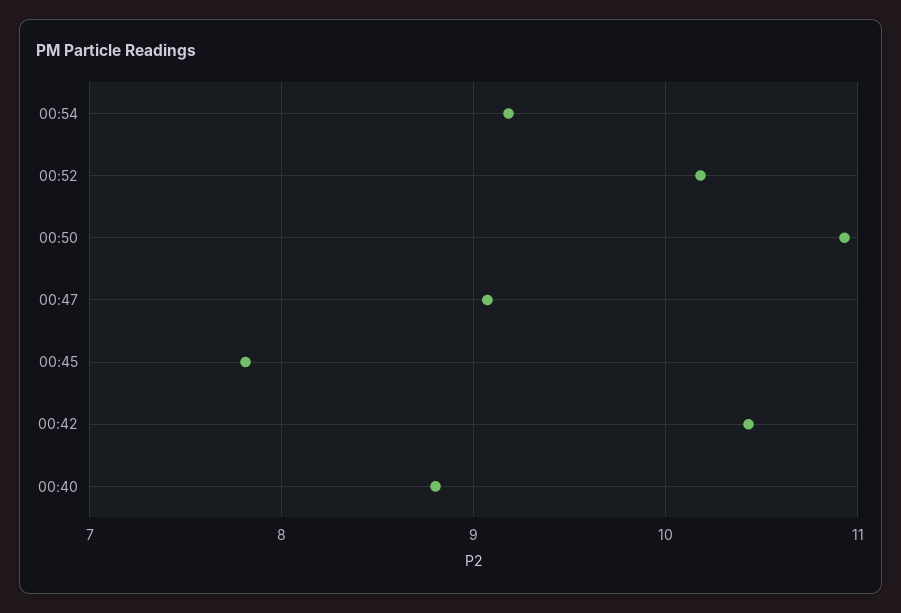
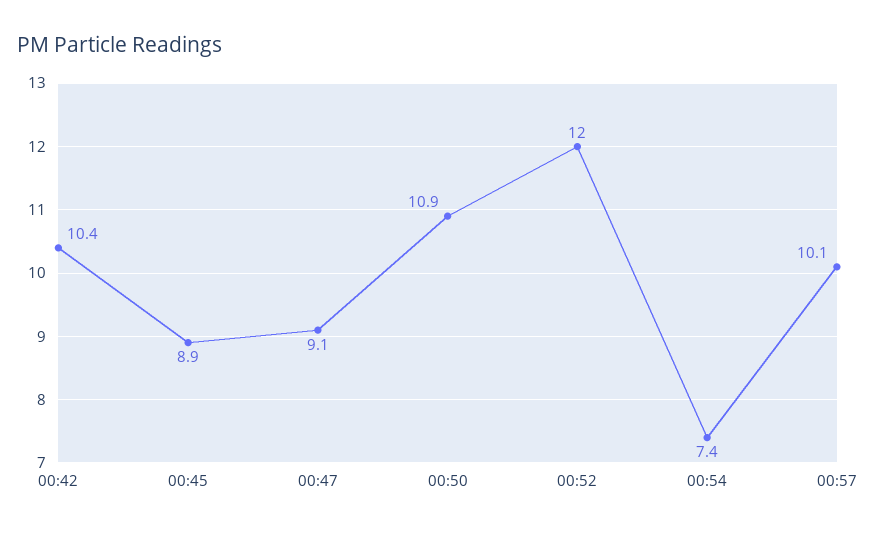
00:54: 9.2 -> 7.4
00:52: 10.2 -> 12
00:45: 7.8 -> 8.9
00:40: 8.8 -> none
00:57: none -> 10.1

